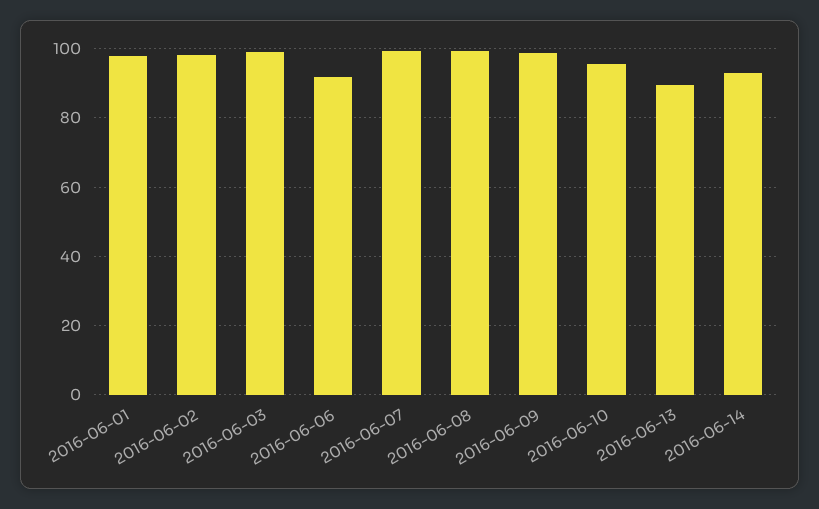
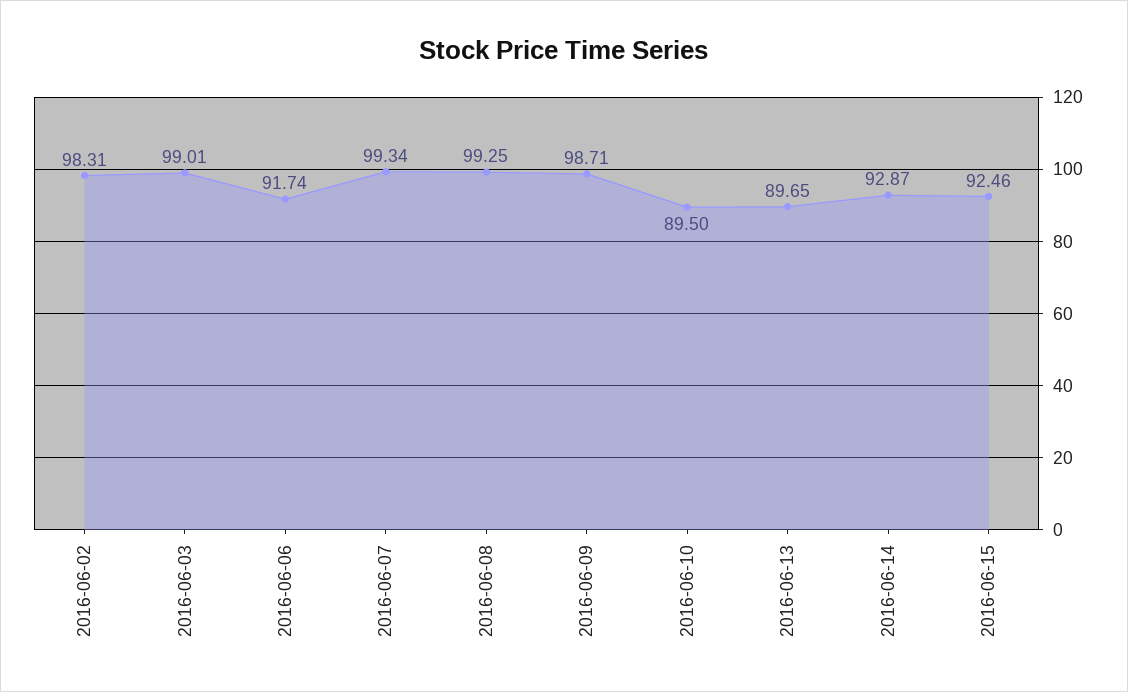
2016-06-01: 98 -> none
2016-06-10: 96 -> 89.5
2016-06-15: none -> 92.46

